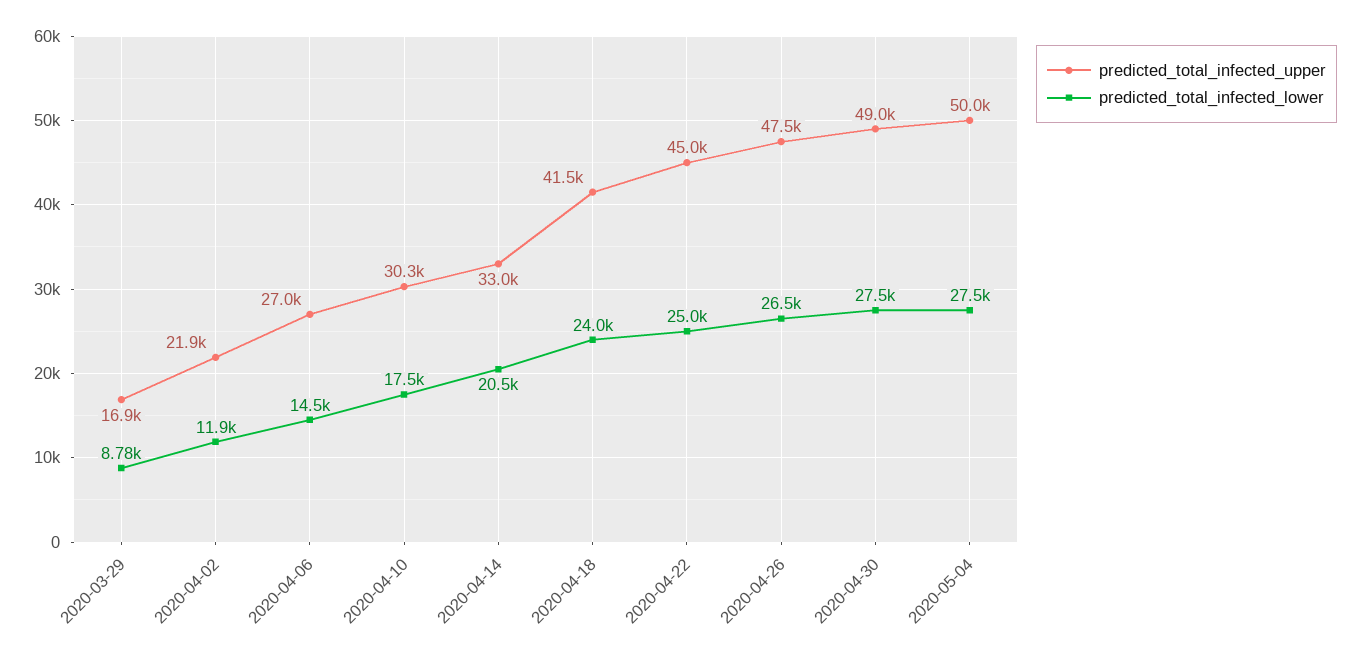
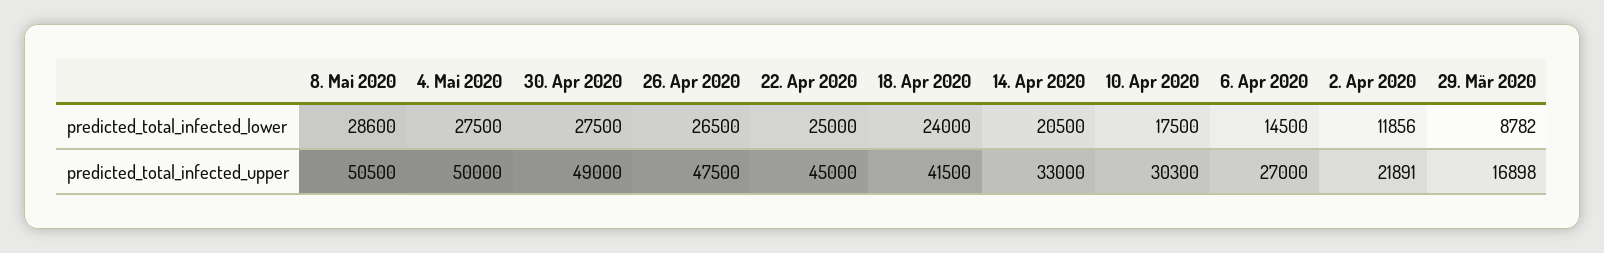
predicted_total_infected_lower, 8. Mai 2020: none -> 28600
predicted_total_infected_upper, 8. Mai 2020: none -> 50500

